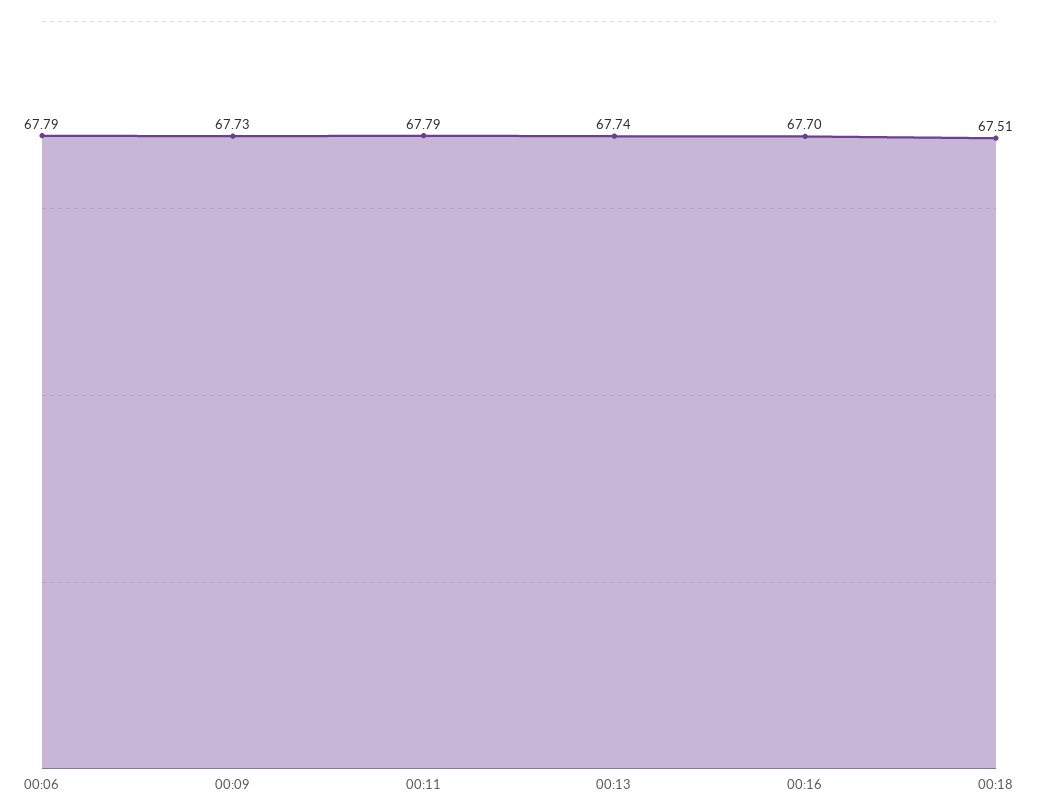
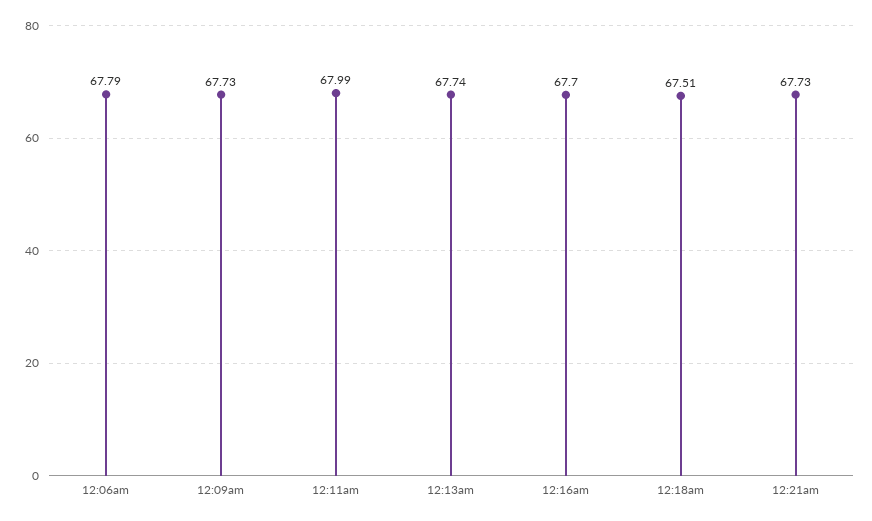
00:11: 67.79 -> 67.99
12:21am: none -> 67.73

